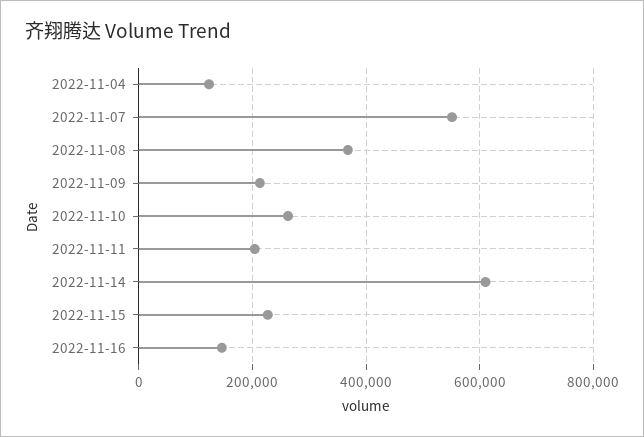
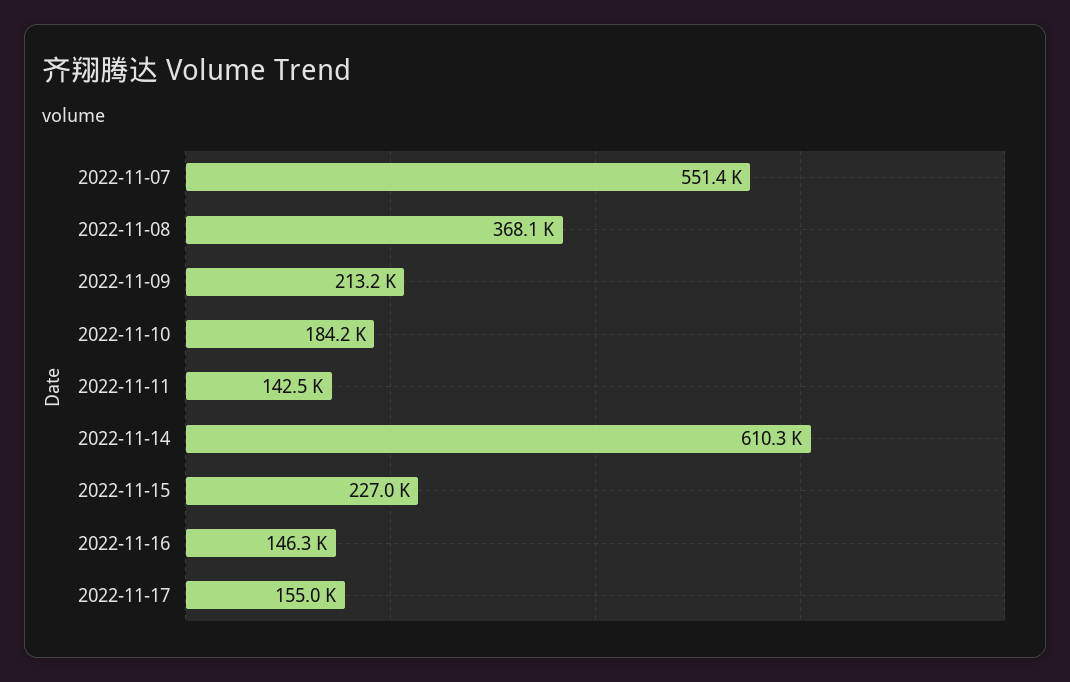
2022-11-04: 120000 -> none
2022-11-10: 260000 -> 184200
2022-11-11: 200000 -> 142500
2022-11-17: none -> 155000

